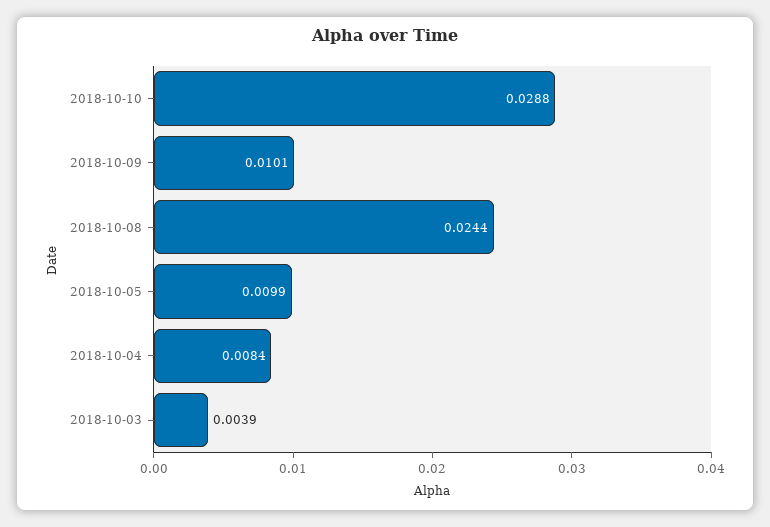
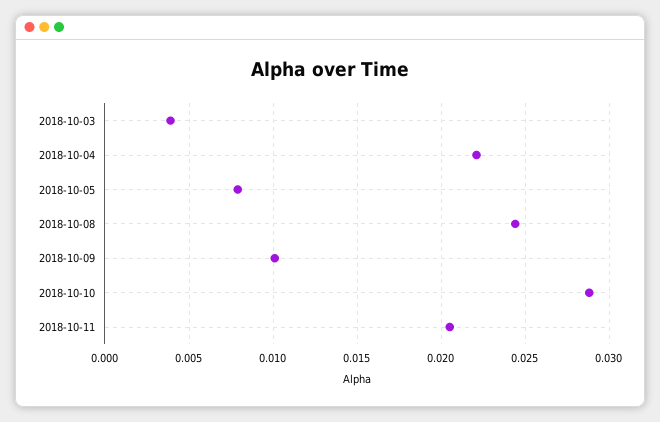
2018-10-05: 0.0099 -> 0.008
2018-10-04: 0.0084 -> 0.022
2018-10-11: none -> 0.0205

